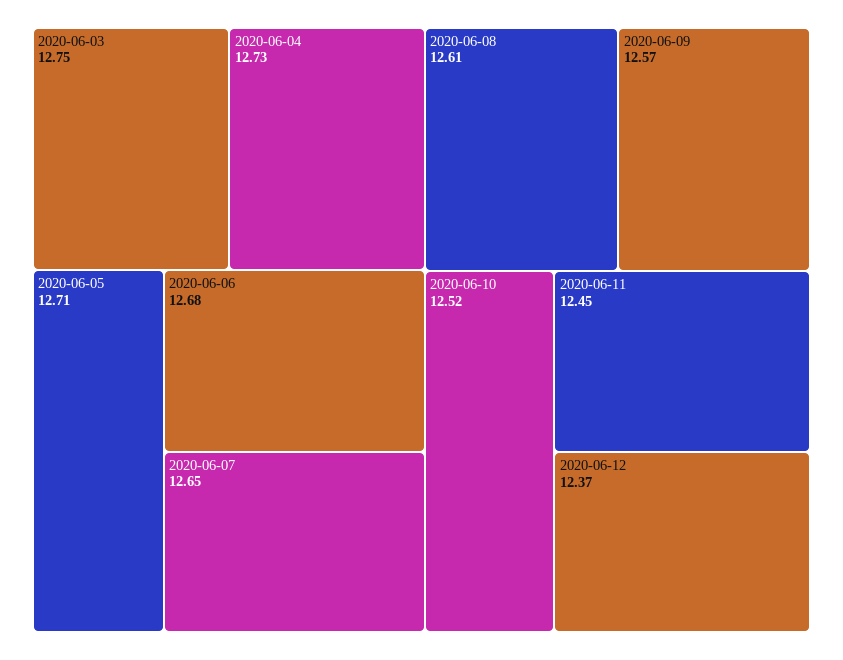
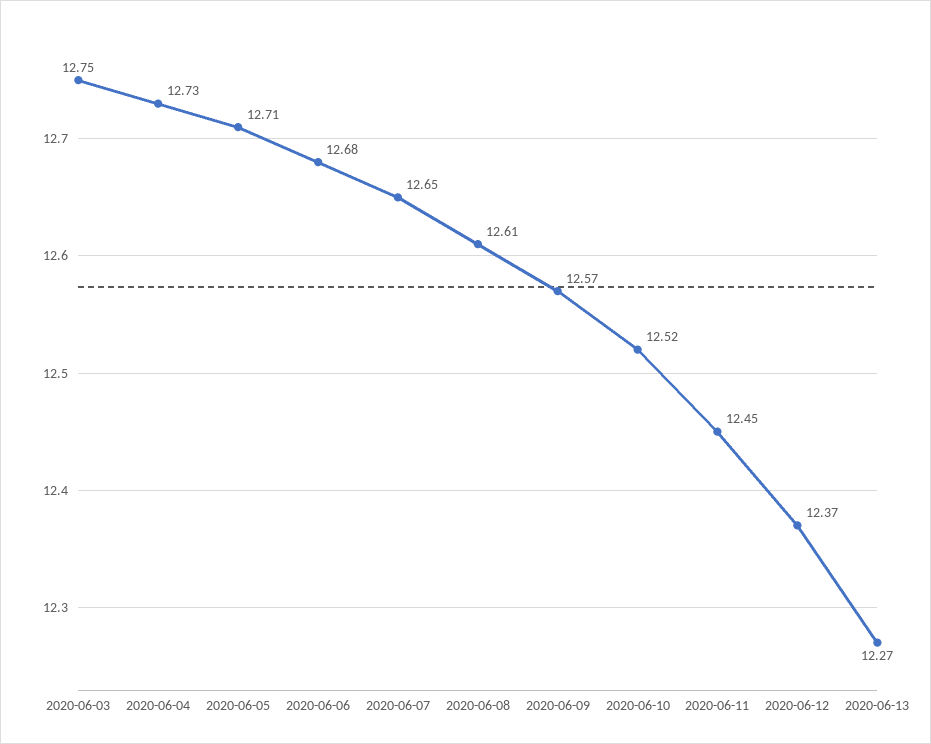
2020-06-13: none -> 12.27

